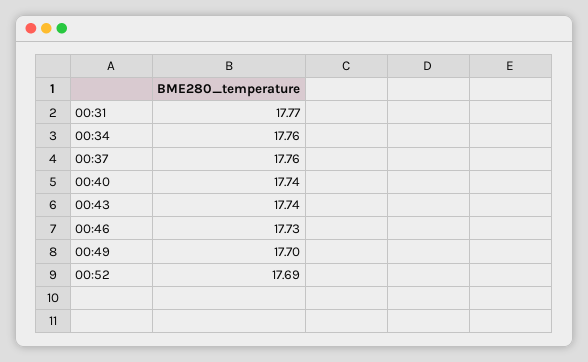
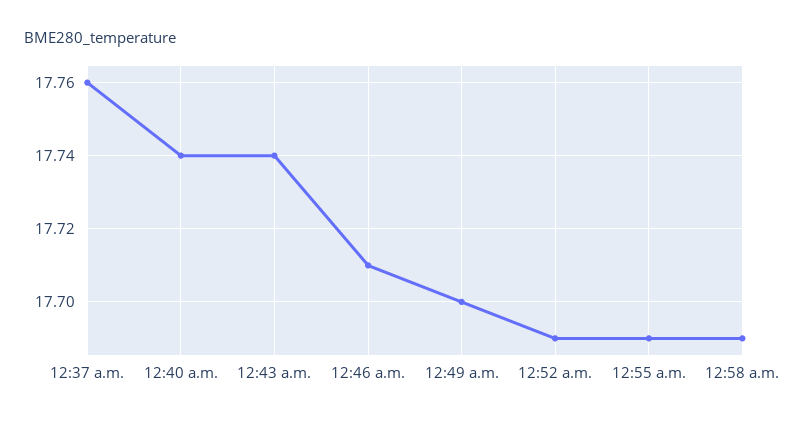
00:31: 17.77 -> none
00:34: 17.76 -> none
00:46: 17.73 -> 17.71
12:55 a.m.: none -> 17.69
12:58 a.m.: none -> 17.69

